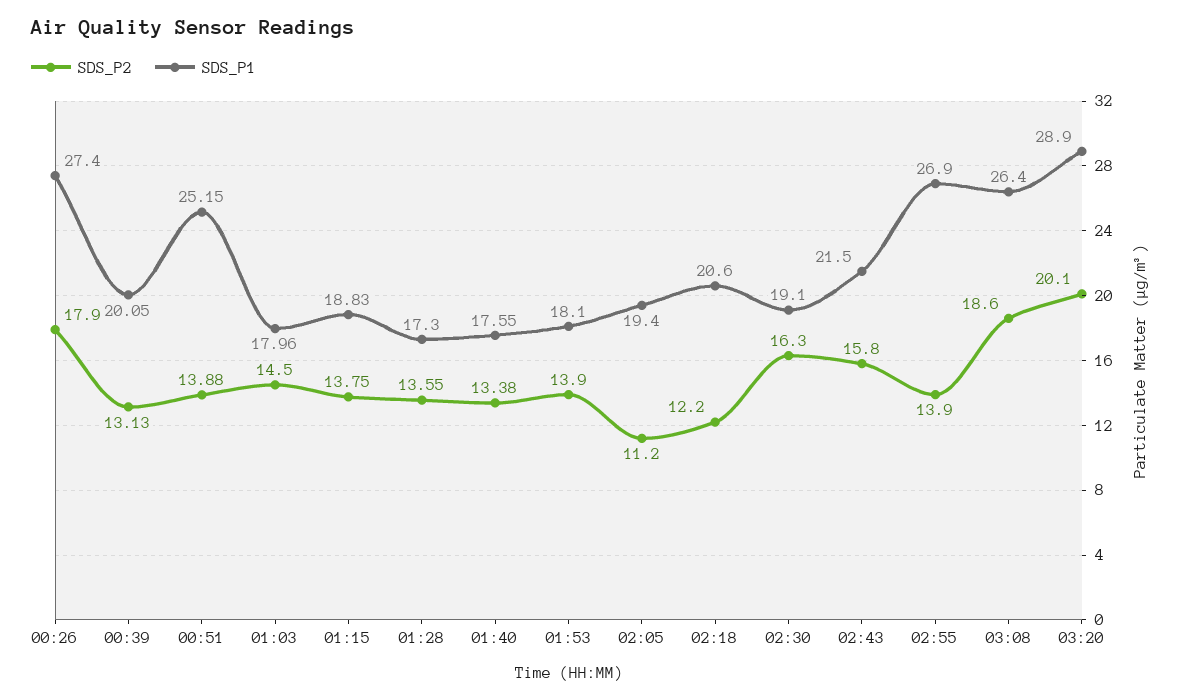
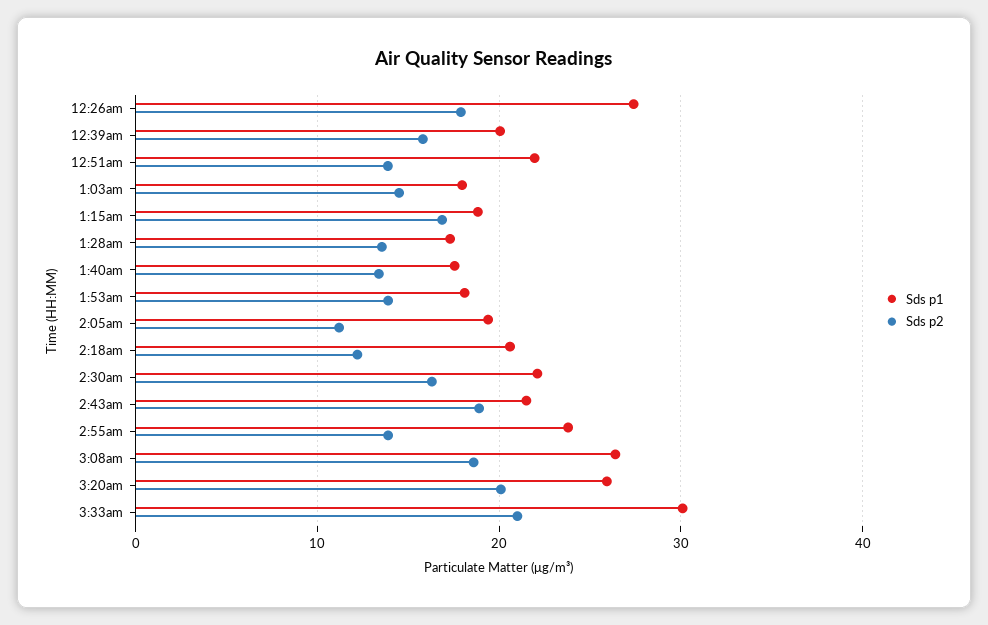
SDS_P2, 00:39: 13.13 -> 16
SDS_P1, 00:51: 25.15 -> 22
SDS_P2, 01:15: 13.75 -> 17
SDS_P1, 02:30: 19.1 -> 22
SDS_P2, 02:43: 15.8 -> 19
SDS_P1, 02:55: 26.9 -> 24
SDS_P1, 03:20: 28.9 -> 26
SDS_P1, 3:33am: none -> 30
SDS_P2, 3:33am: none -> 21

